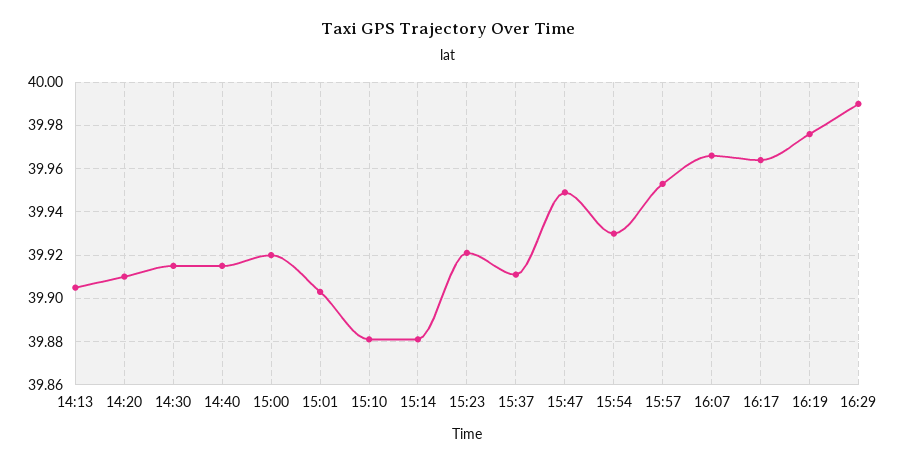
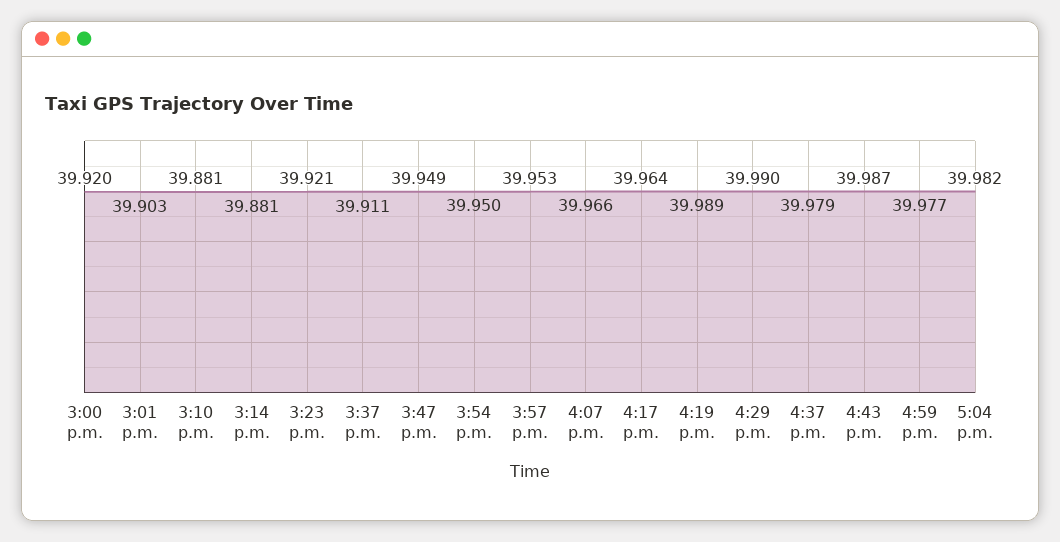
14:13: 39.905 -> none
14:20: 39.91 -> none
14:30: 39.915 -> none
14:40: 39.915 -> none
15:54: 39.93 -> 39.95
16:19: 39.975 -> 39.989
4:37 p.m.: none -> 39.979
4:43 p.m.: none -> 39.987
4:59 p.m.: none -> 39.977
5:04 p.m.: none -> 39.982

